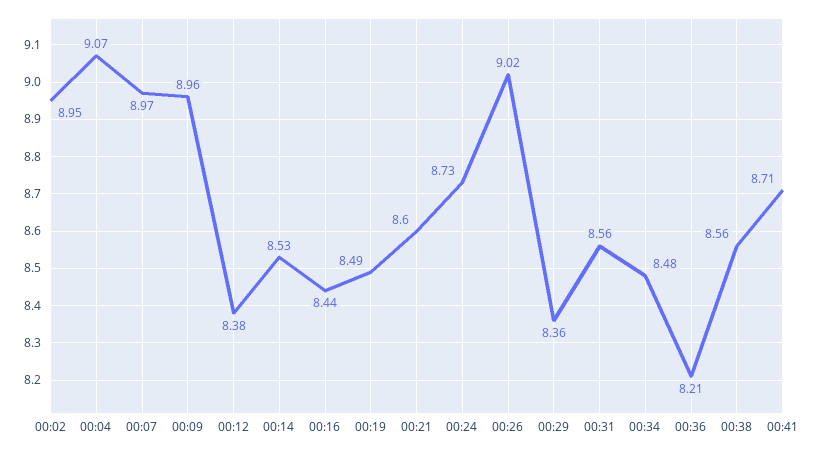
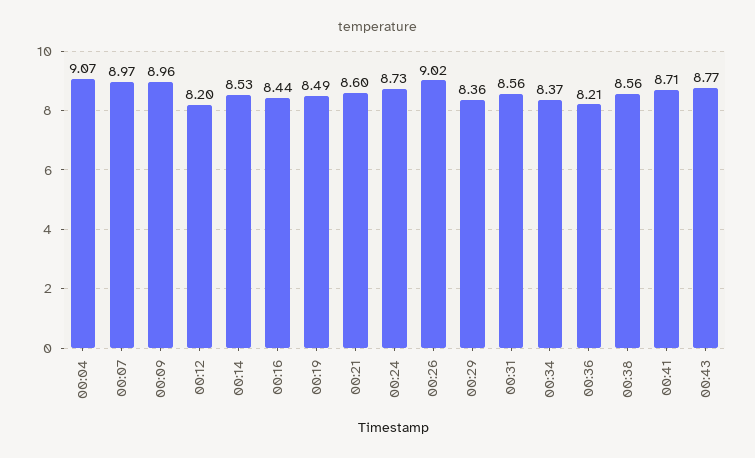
00:02: 8.95 -> none
00:12: 8.38 -> 8.2
00:34: 8.48 -> 8.37
00:43: none -> 8.77

